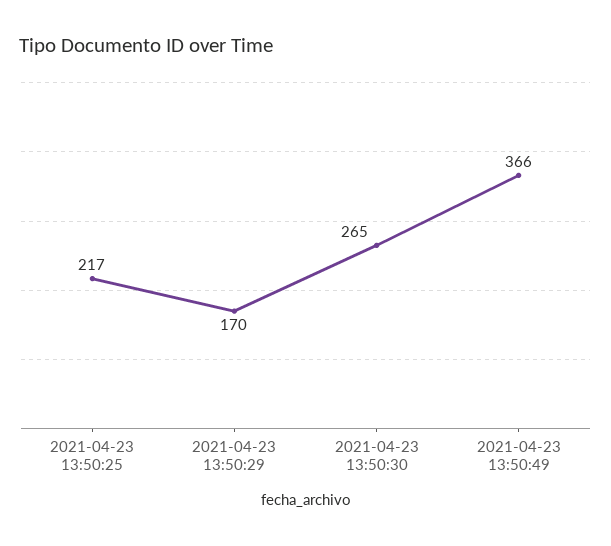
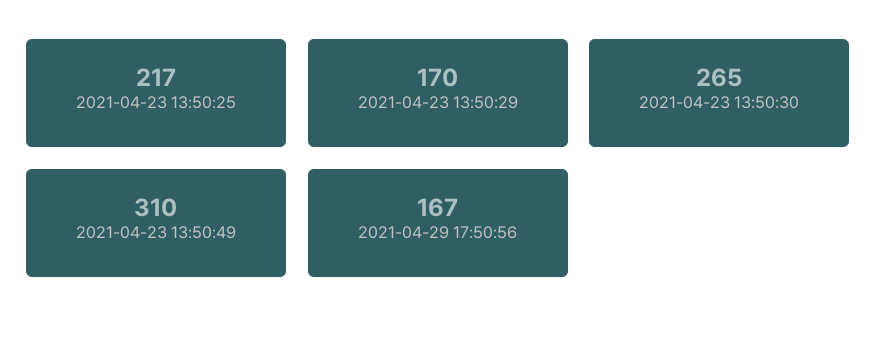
2021-04-23 13:50:49: 366 -> 310
2021-04-29 17:50:56: none -> 167

